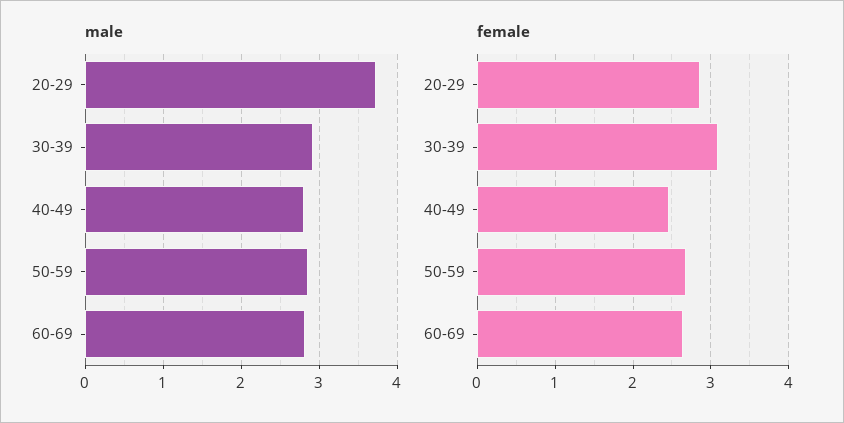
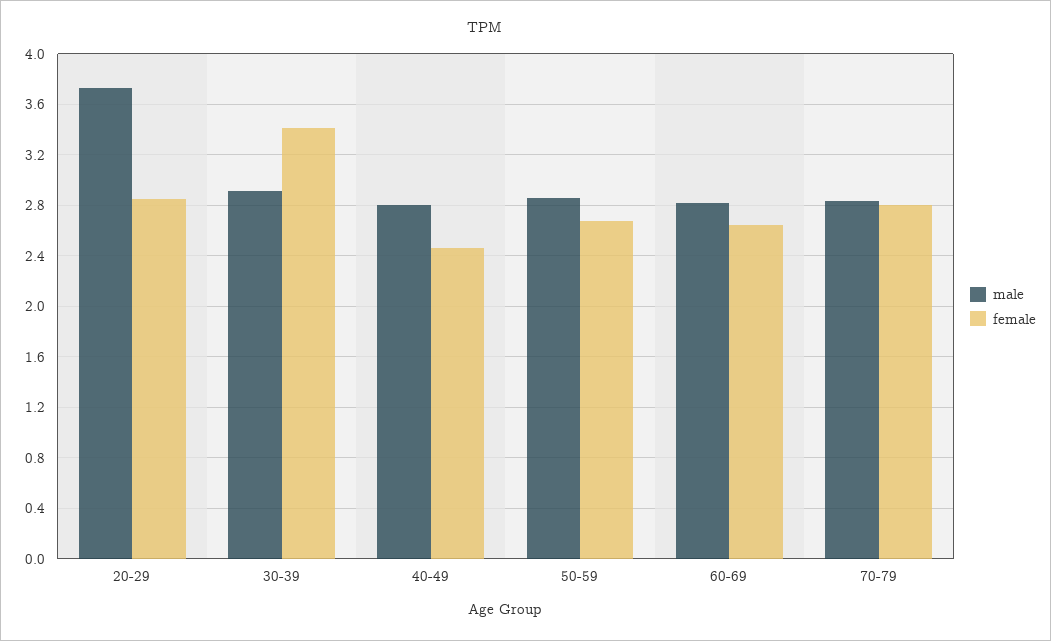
female, 30-39: 3.1 -> 3.4
male, 70-79: none -> 2.85
female, 70-79: none -> 2.8

